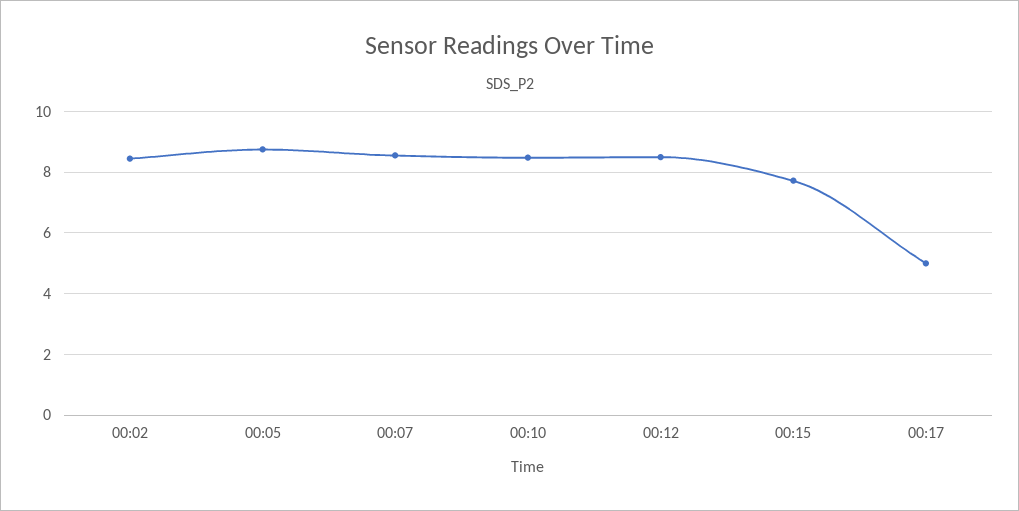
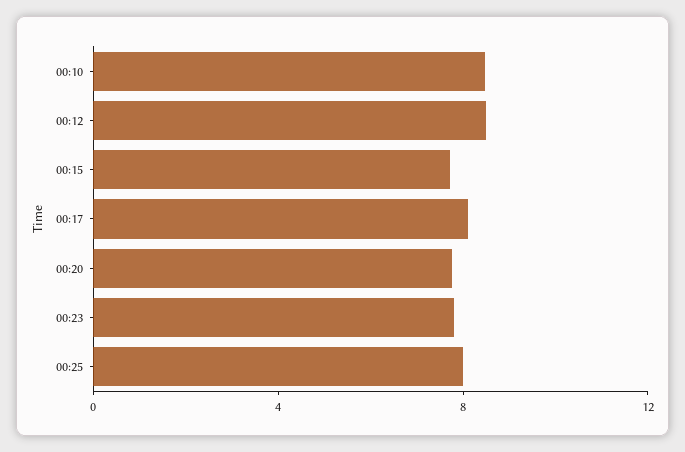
00:02: 8.4 -> none
00:05: 8.8 -> none
00:07: 8.6 -> none
00:17: 5 -> 8
00:20: none -> 8
00:23: none -> 8
00:25: none -> 8

